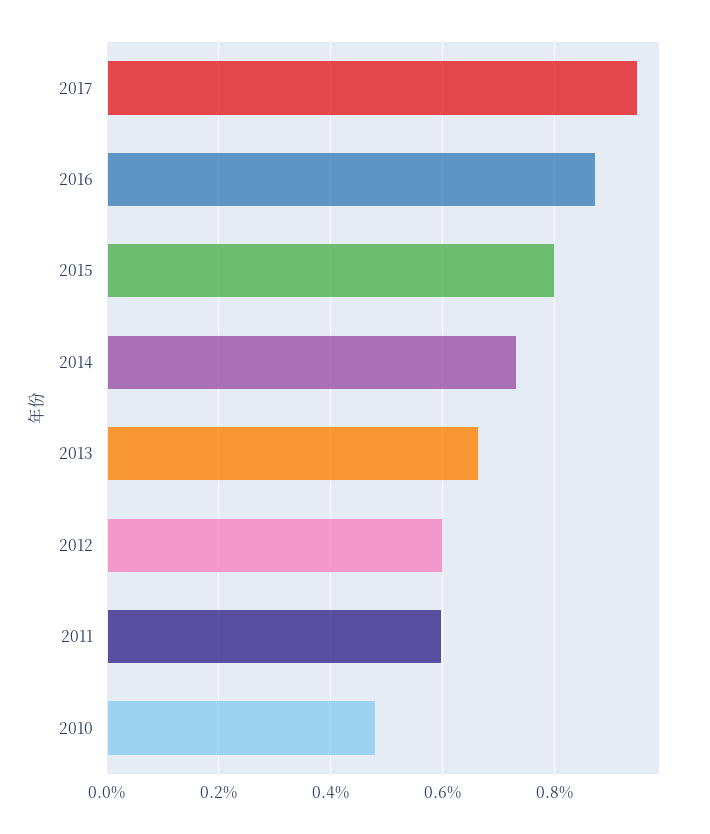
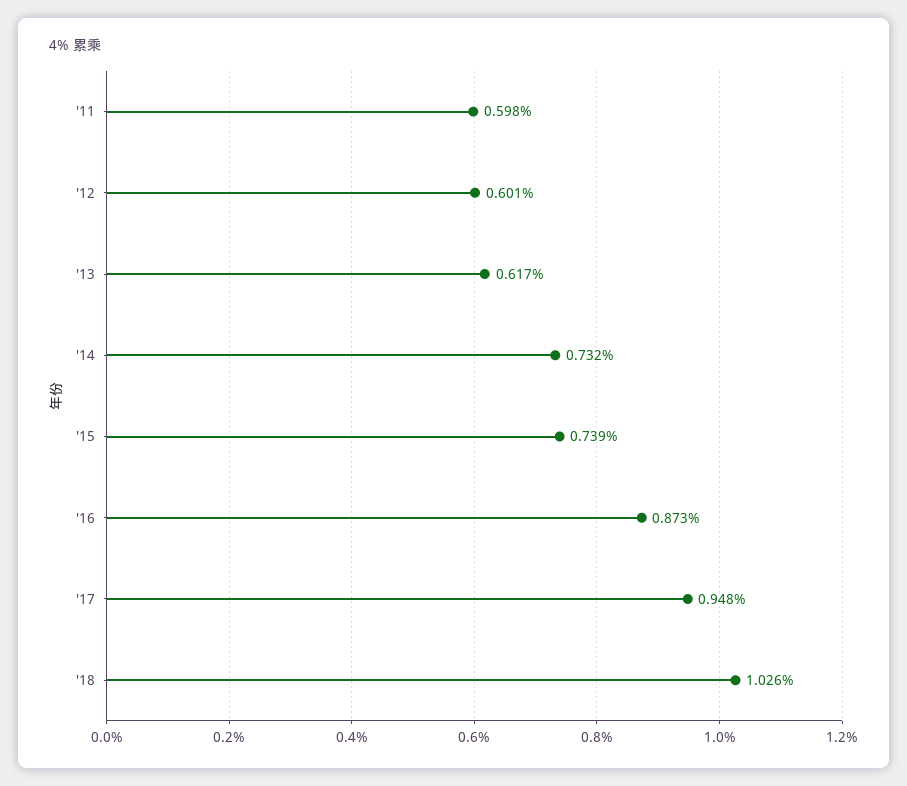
2015: 0.8 -> 0.739
2013: 0.66 -> 0.617
2010: 0.48 -> none
'18: none -> 1.026

